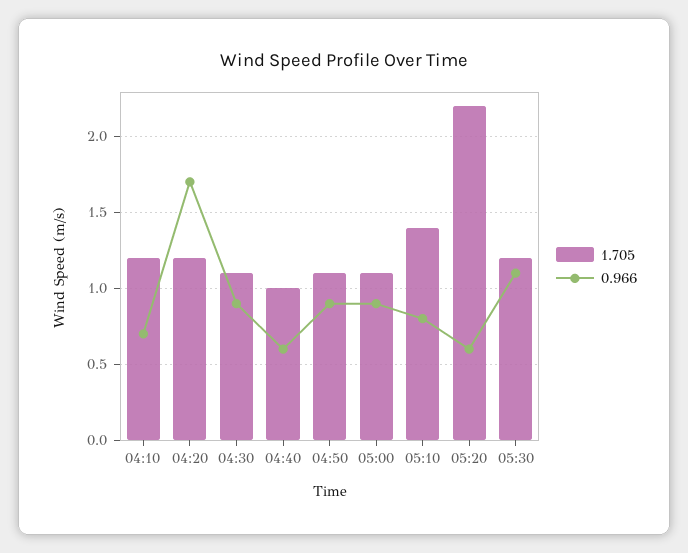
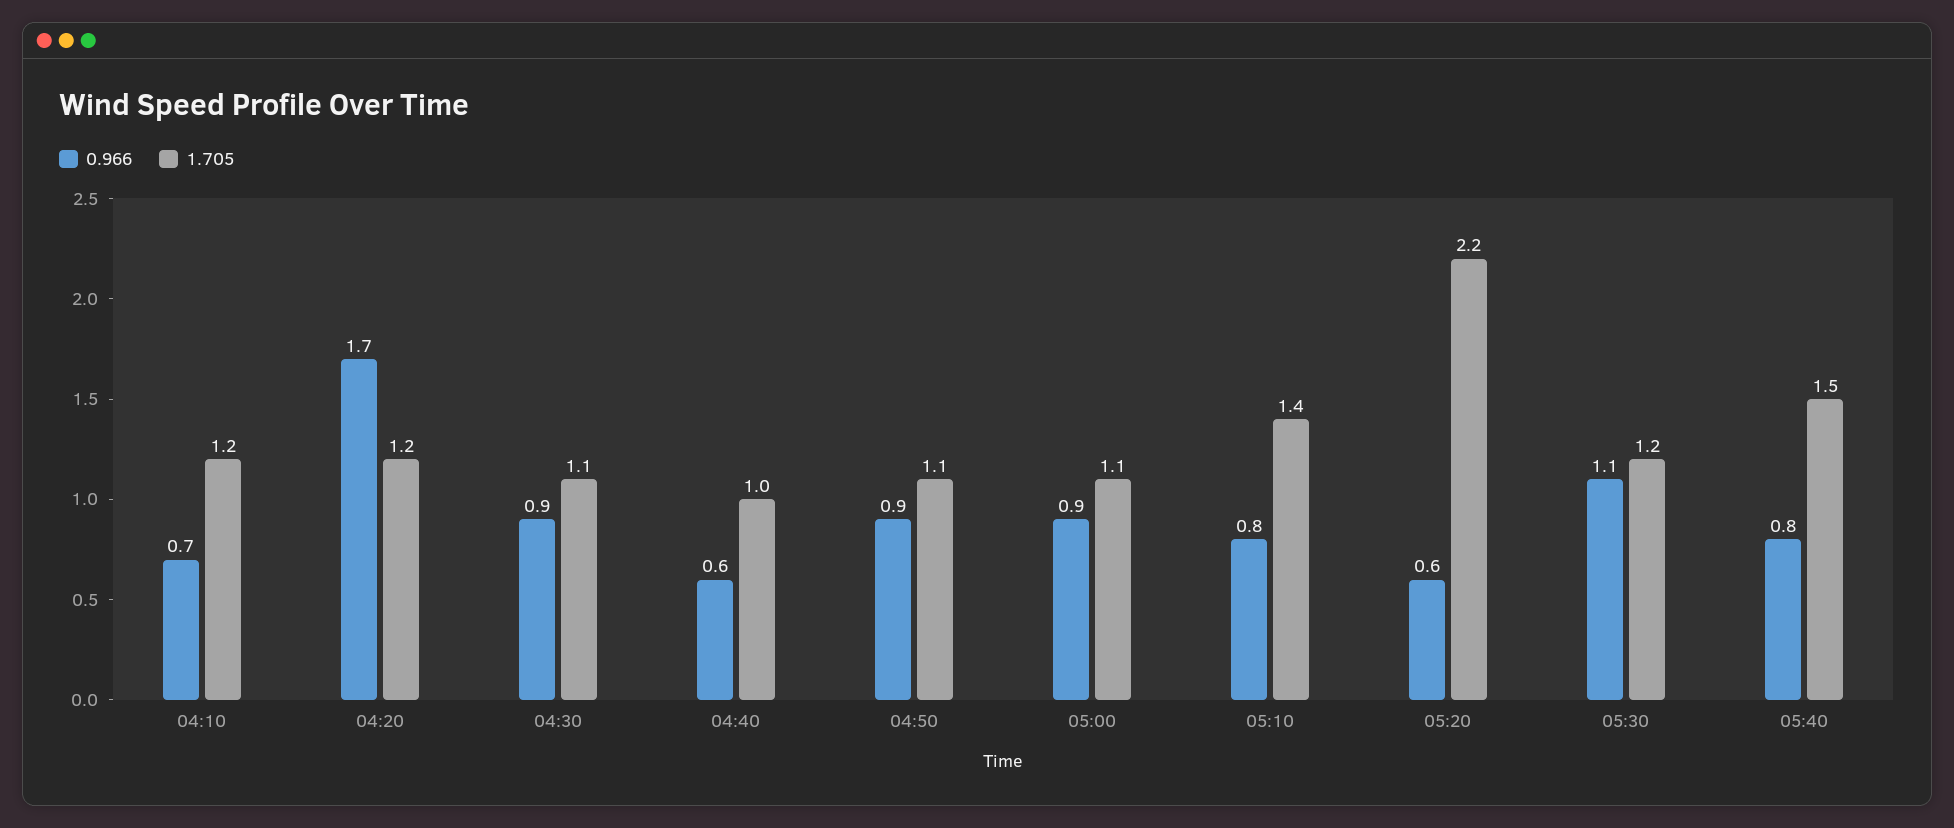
0.966, 05:40: none -> 0.8
1.705, 05:40: none -> 1.5

